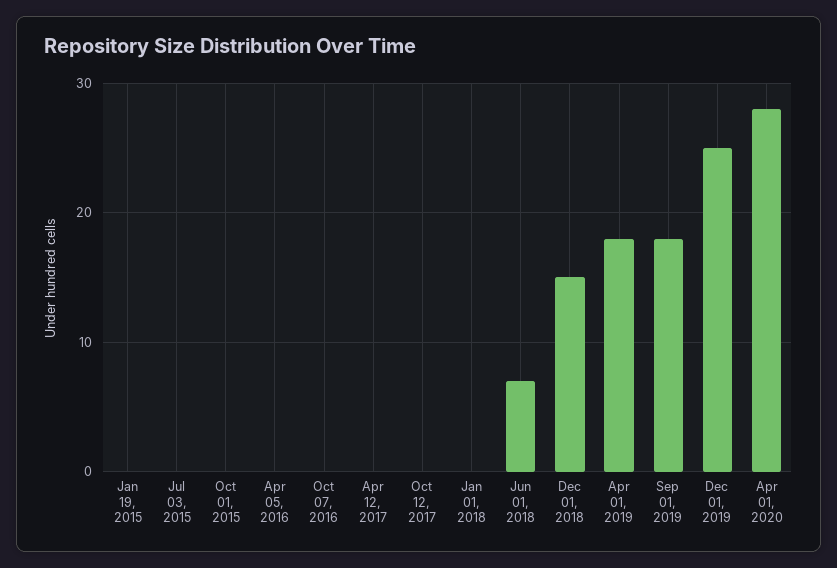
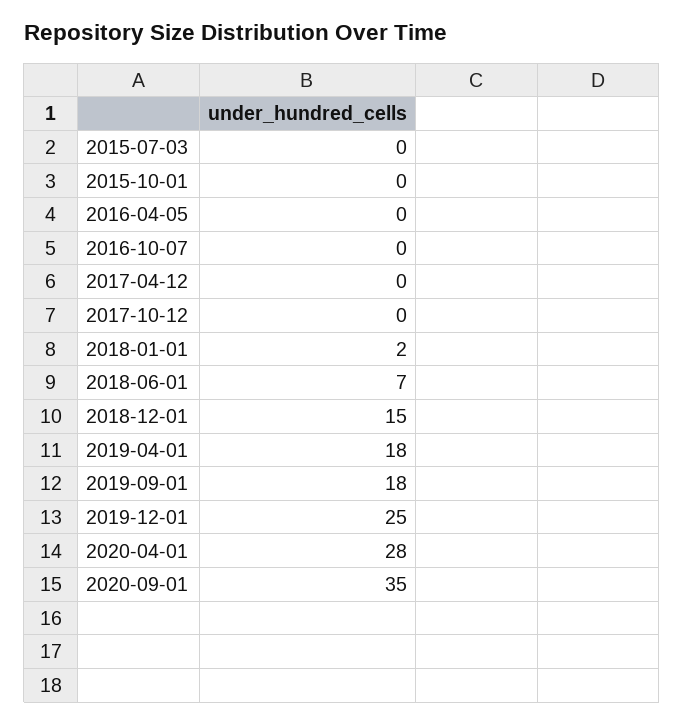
Jan 19, 2015: 0 -> none
Jan 01, 2018: 0 -> 2
2020-09-01: none -> 35

